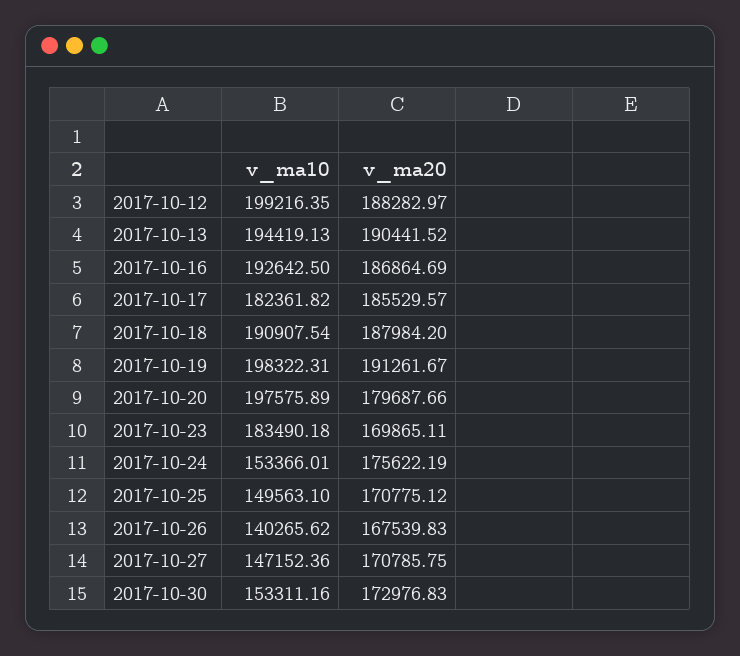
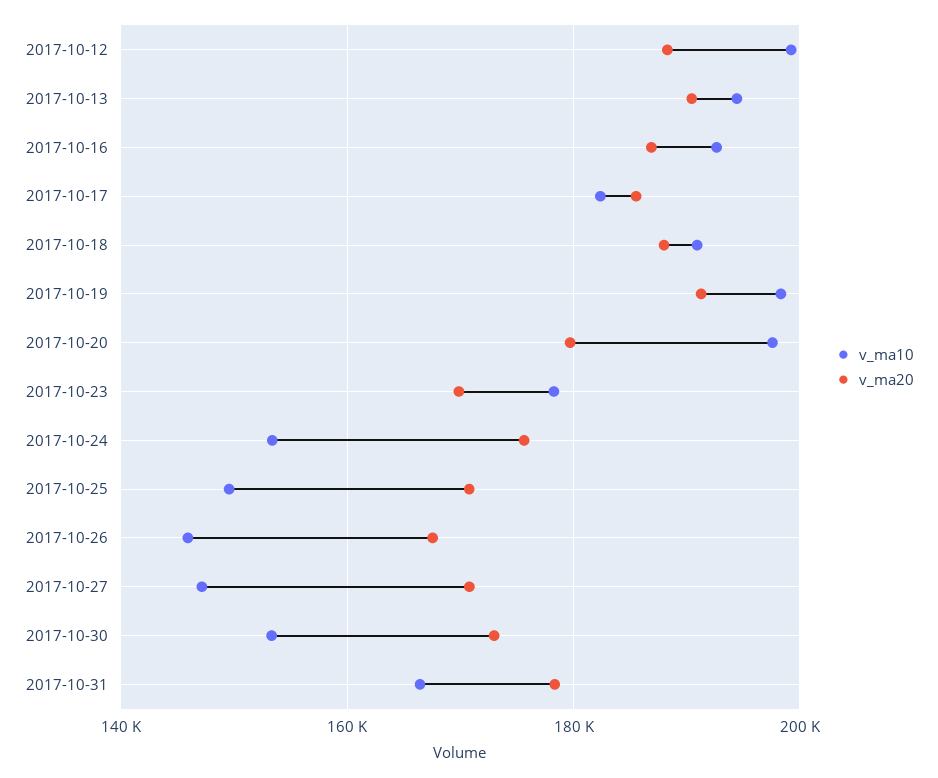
v_ma10, 2017-10-23: 183490.18 -> 178000
v_ma10, 2017-10-26: 140265.62 -> 146000
v_ma10, 2017-10-31: none -> 166000
v_ma20, 2017-10-31: none -> 178000

